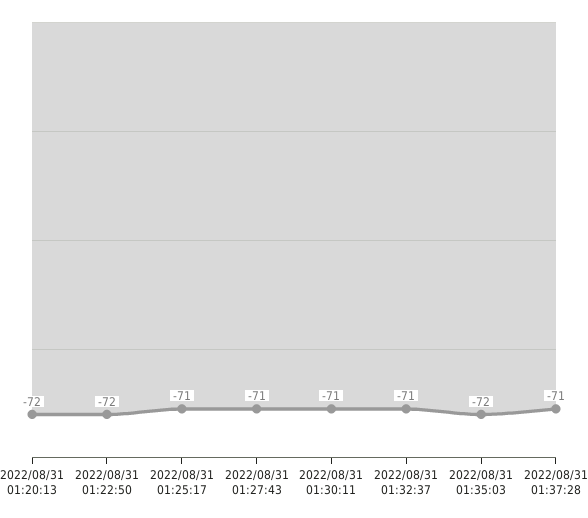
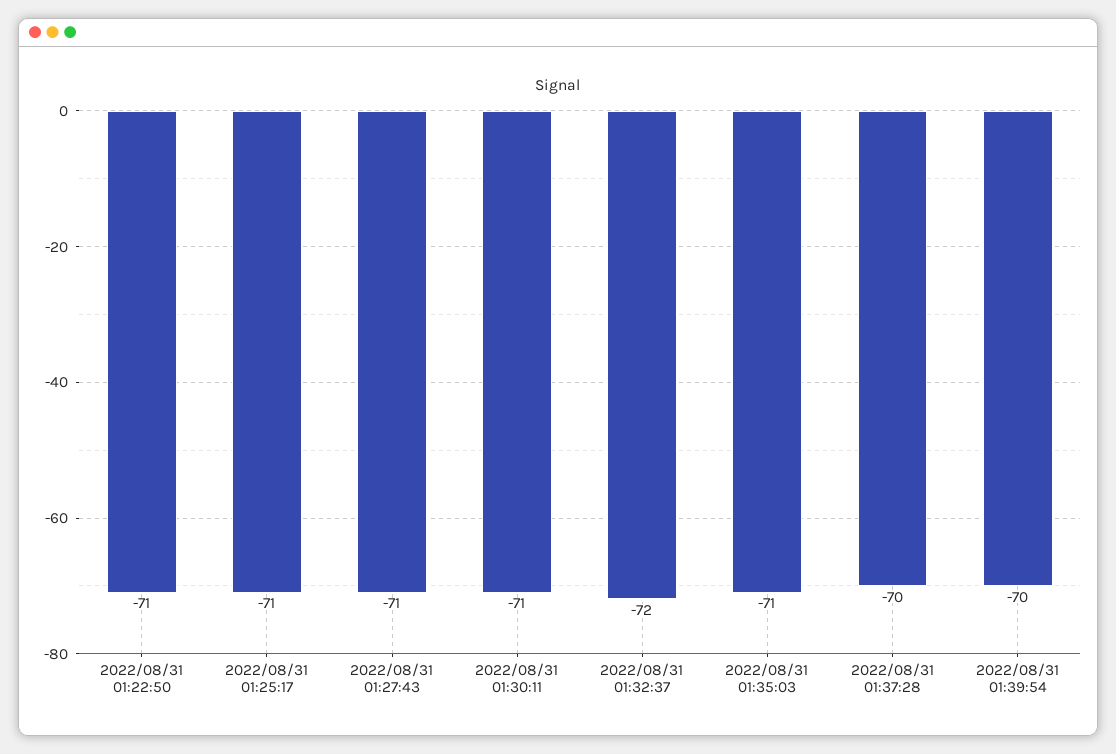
2022/08/31 01:20:13: -72 -> none
2022/08/31 01:22:50: -72 -> -71
2022/08/31 01:32:37: -71 -> -72
2022/08/31 01:35:03: -72 -> -71
2022/08/31 01:37:28: -71 -> -70
2022/08/31 01:39:54: none -> -70

